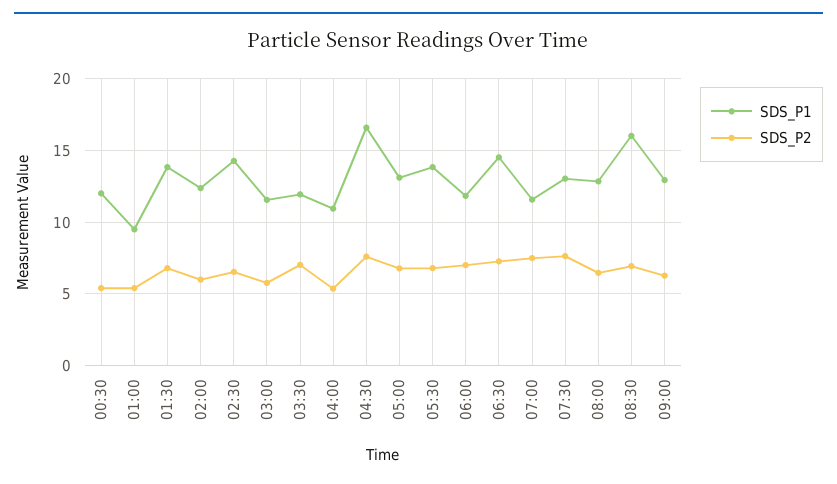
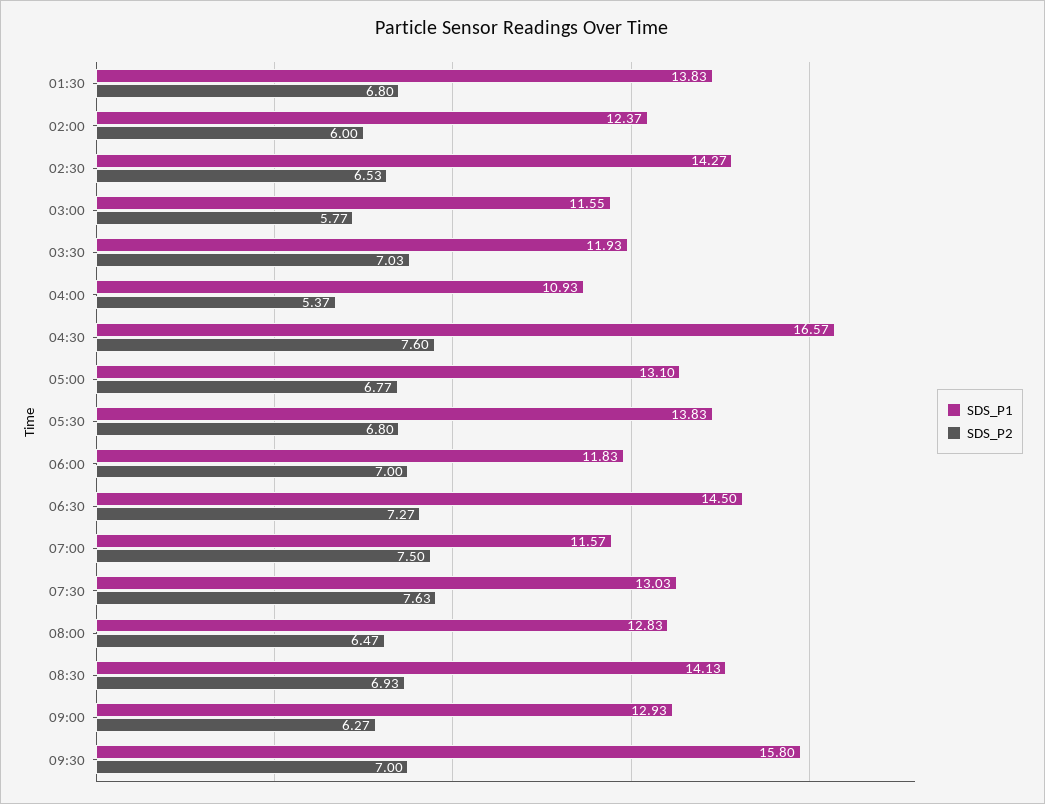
SDS_P1, 00:30: 12 -> none
SDS_P2, 00:30: 5.5 -> none
SDS_P1, 01:00: 9.5 -> none
SDS_P2, 01:00: 5.5 -> none
SDS_P1, 08:30: 16 -> 14.13
SDS_P1, 09:30: none -> 15.8
SDS_P2, 09:30: none -> 7

